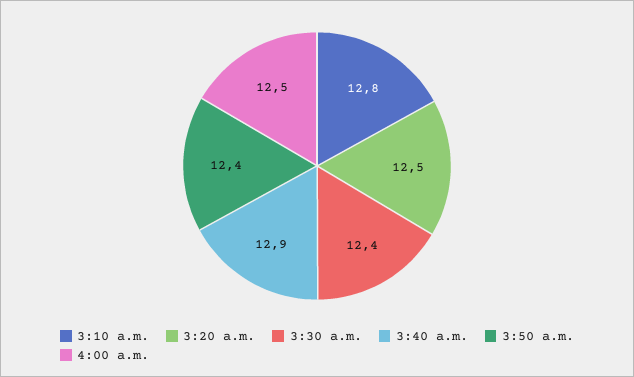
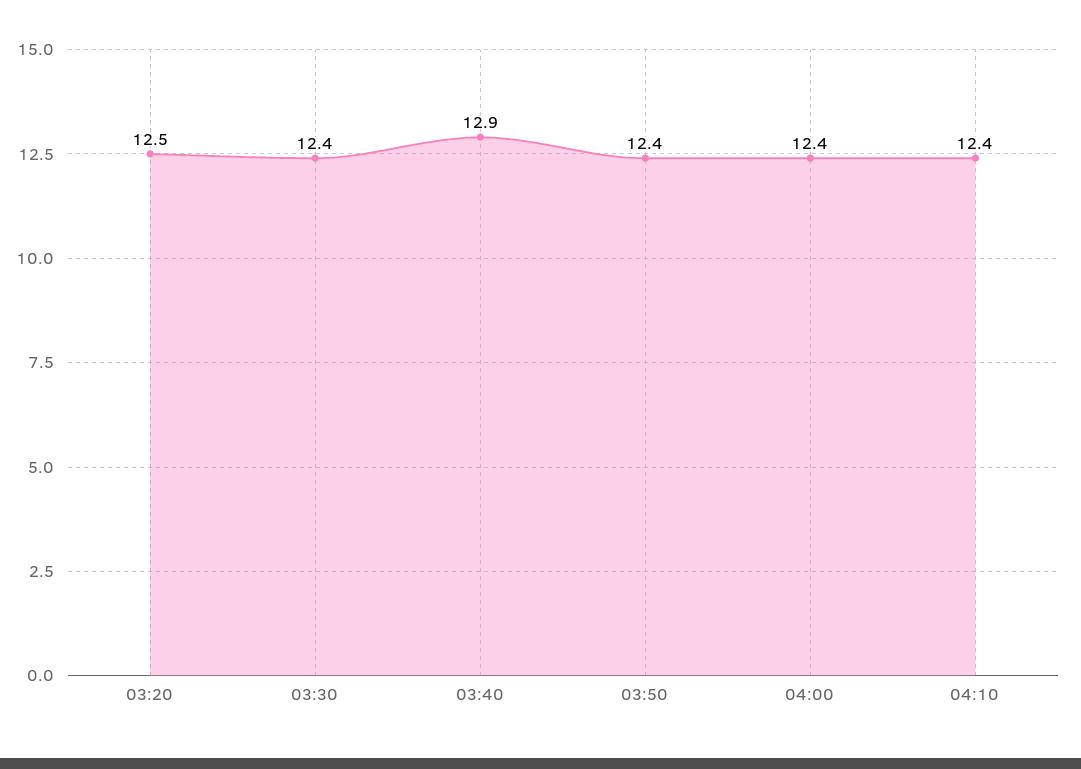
3:10 a.m.: 12.8 -> none
4:00 a.m.: 12.5 -> 12.4
04:10: none -> 12.4

